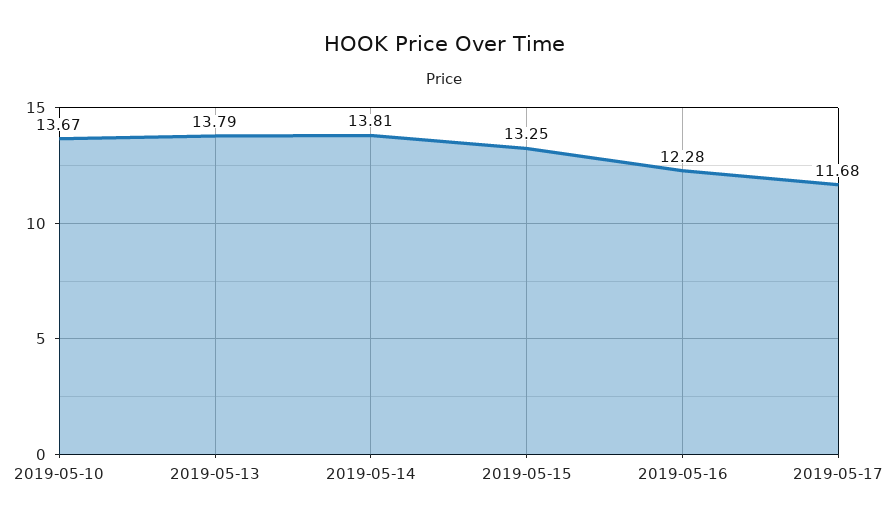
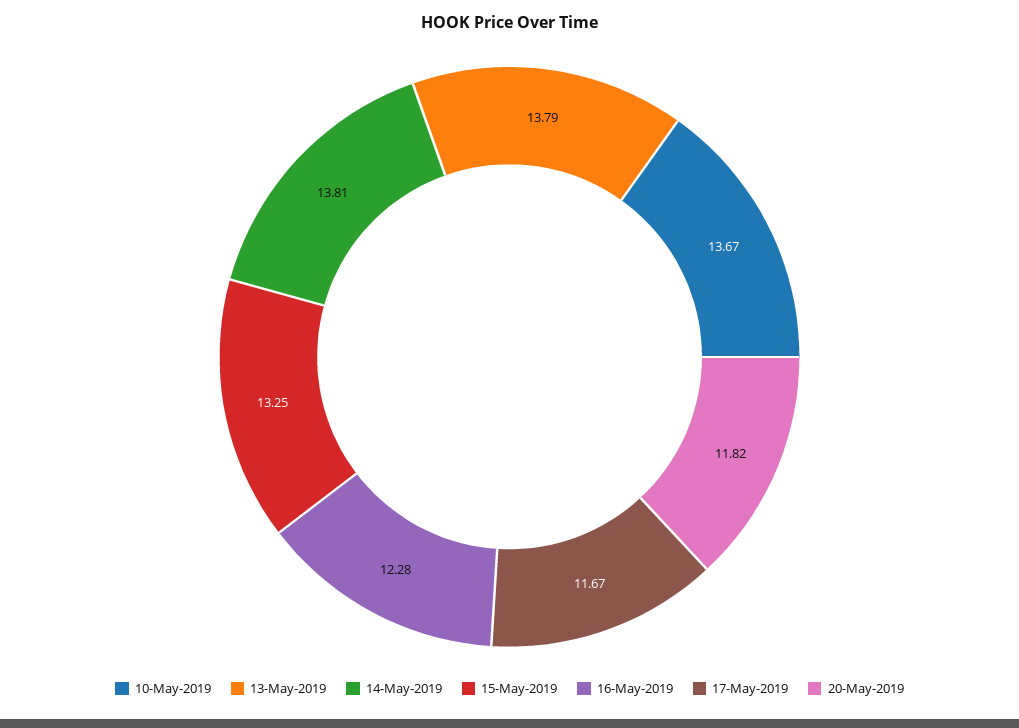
2019-05-17: 11.68 -> 11.67
20-May-2019: none -> 11.82

